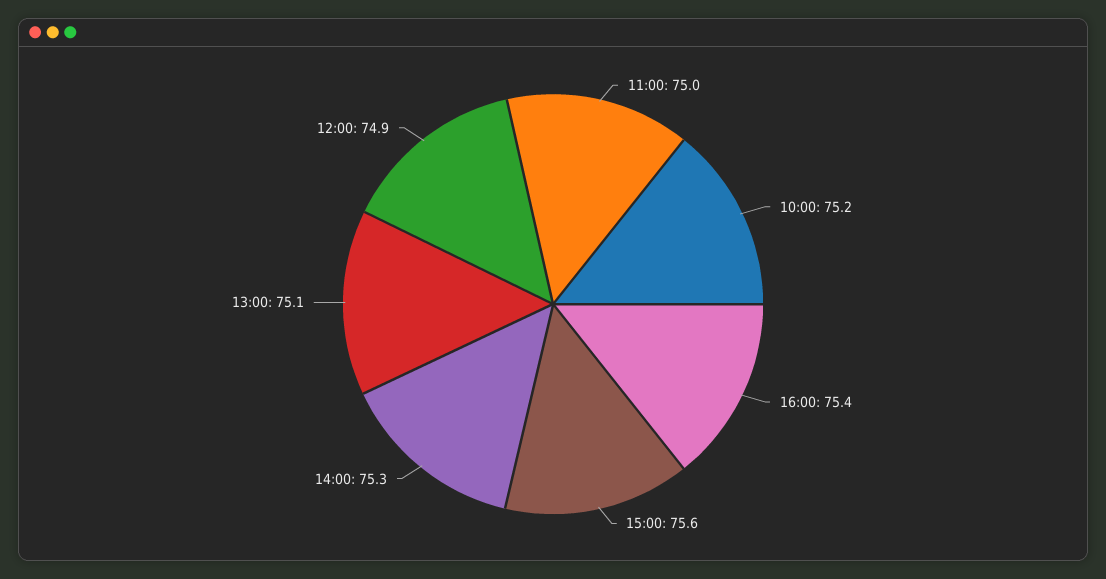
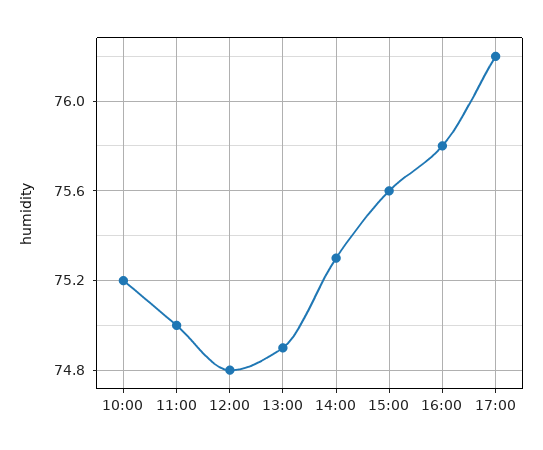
16:00: 75.4 -> 75.8
13:00: 75.1 -> 74.9
12:00: 74.9 -> 74.8
17:00: none -> 76.2

